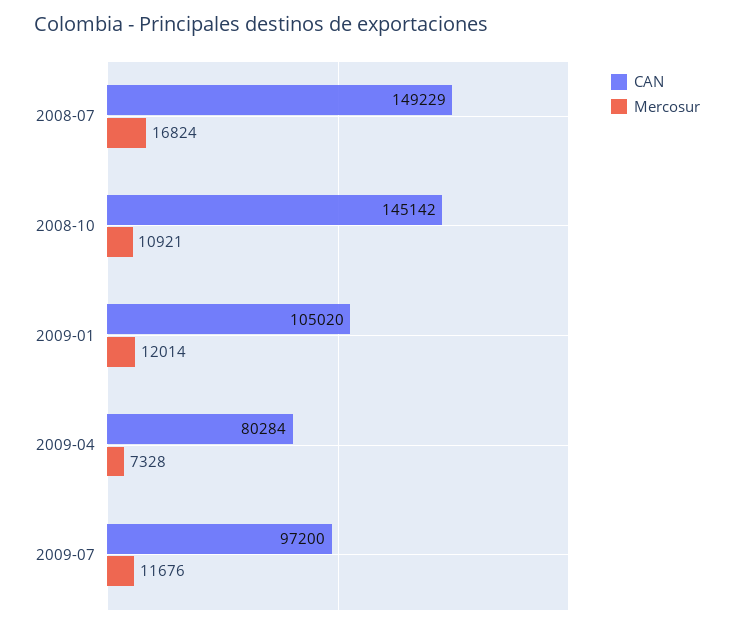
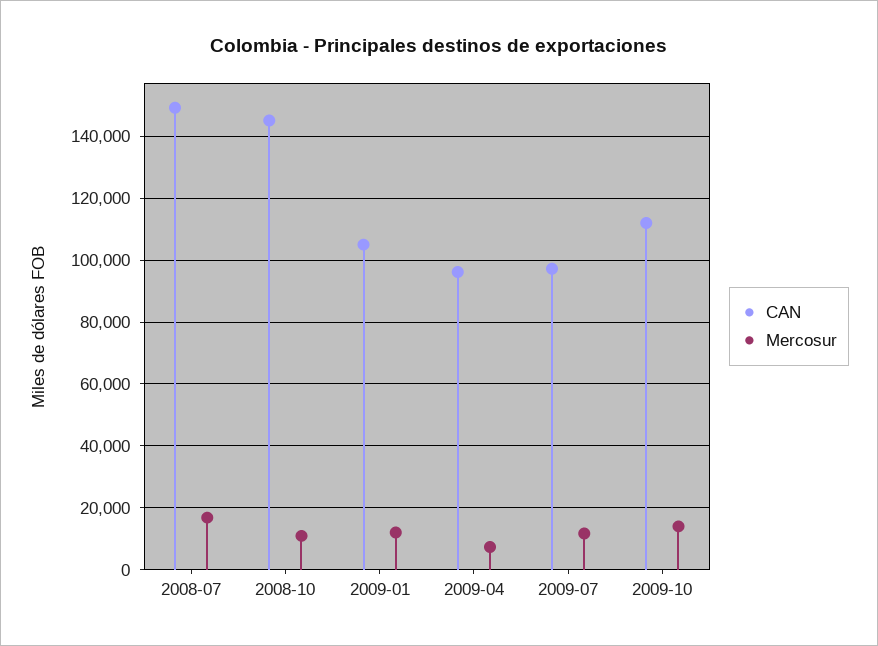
CAN, 2009-04: 80284 -> 96000
CAN, 2009-10: none -> 112000
Mercosur, 2009-10: none -> 14000

